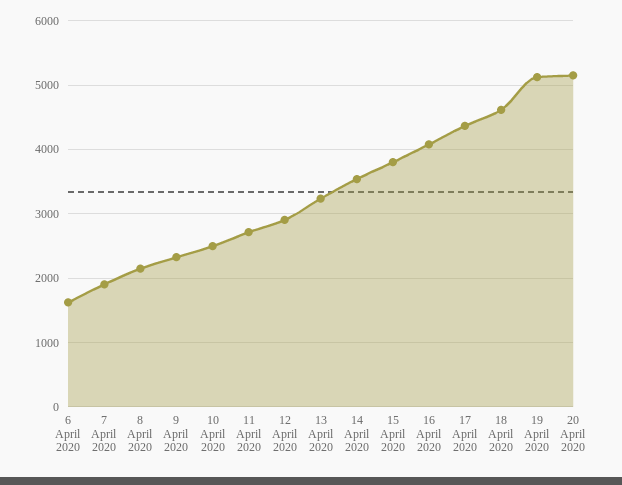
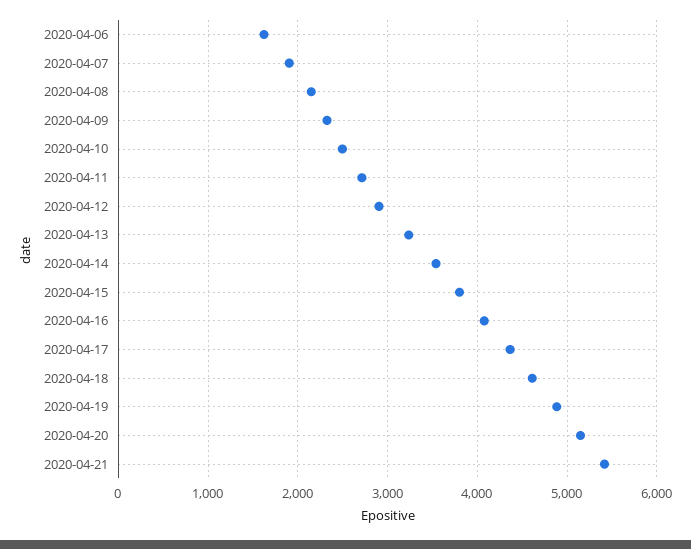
19 April 2020: 5100 -> 4900
2020-04-21: none -> 5400

